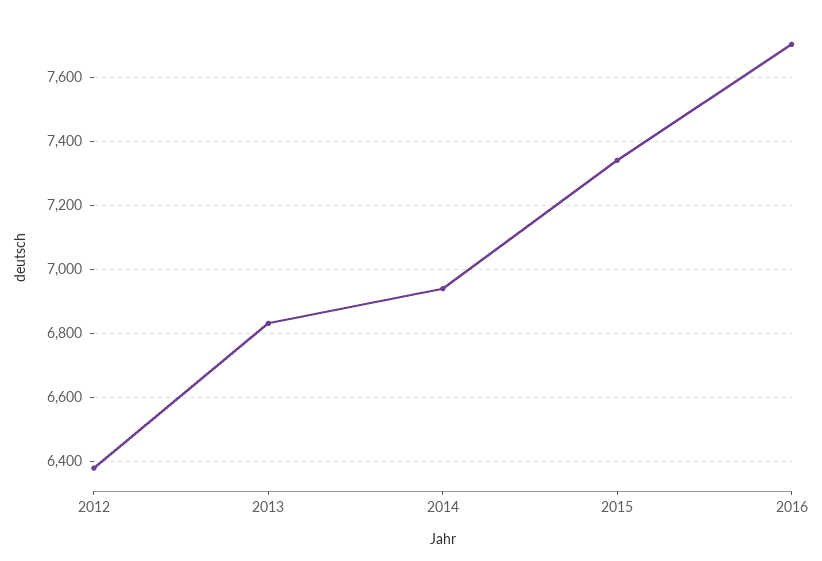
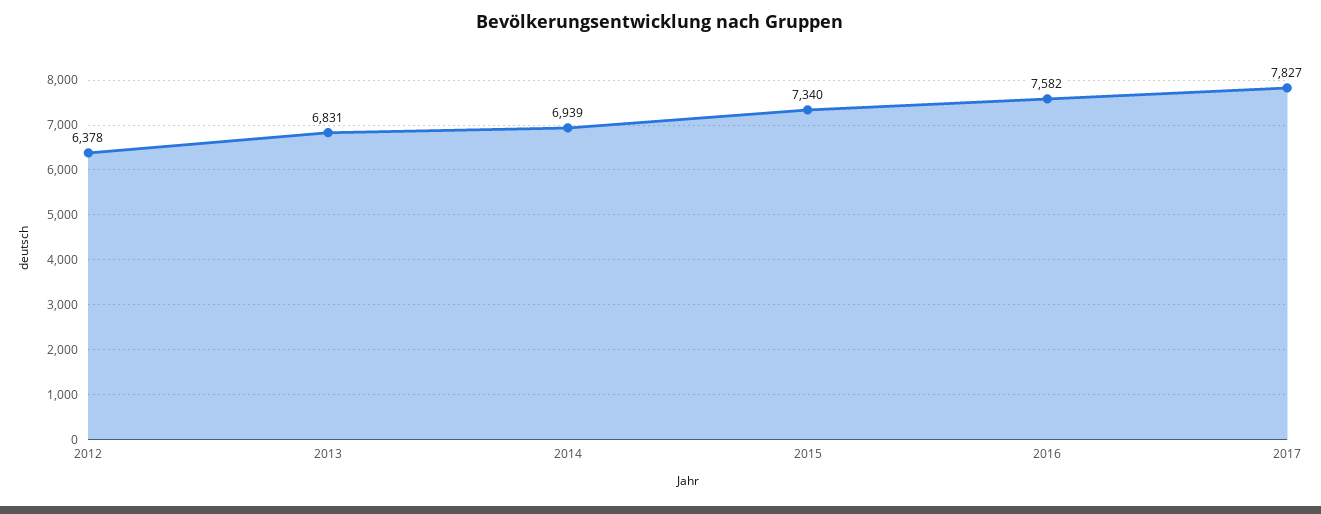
2016: 7700 -> 7582
2017: none -> 7827

